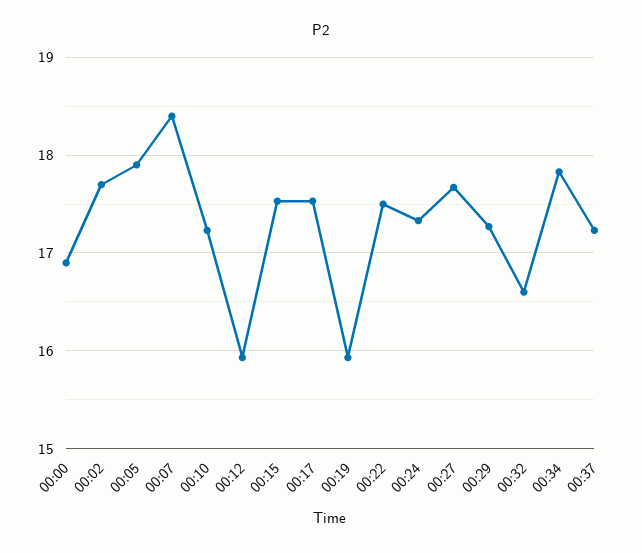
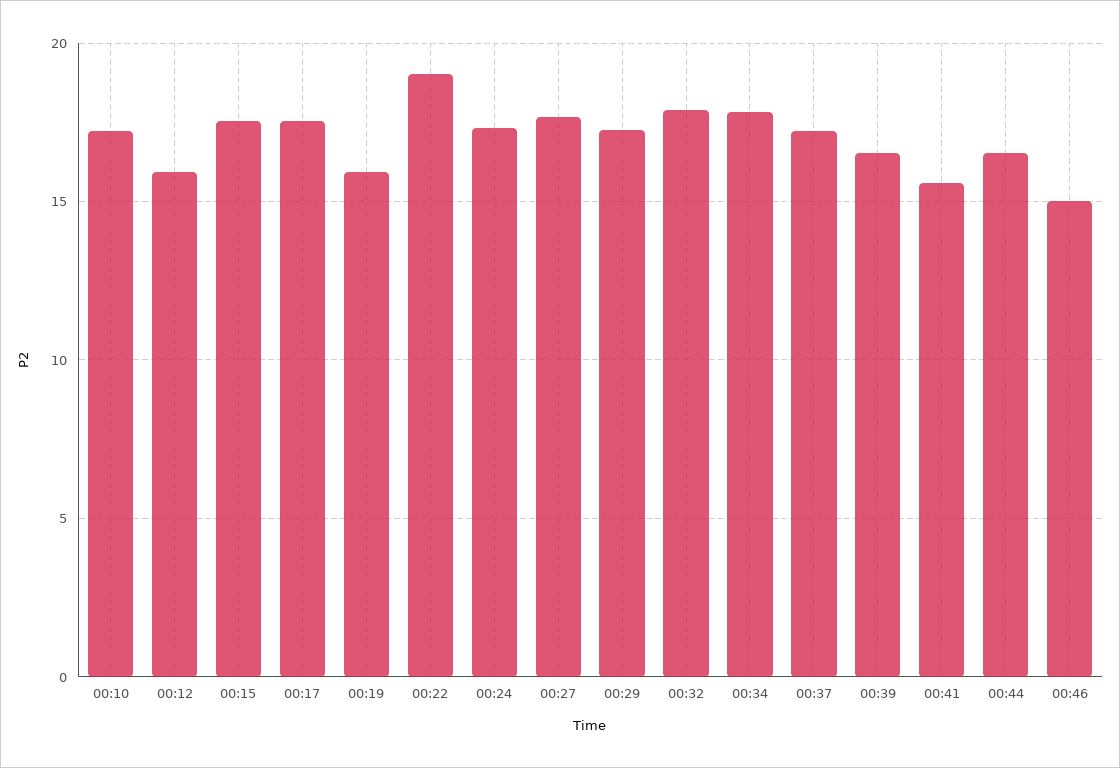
00:00: 16.9 -> none
00:02: 17.7 -> none
00:05: 17.9 -> none
00:07: 18.4 -> none
00:22: 17.5 -> 19
00:32: 16.6 -> 18
00:39: none -> 16.5
00:41: none -> 15.5
00:44: none -> 16.5
00:46: none -> 15

